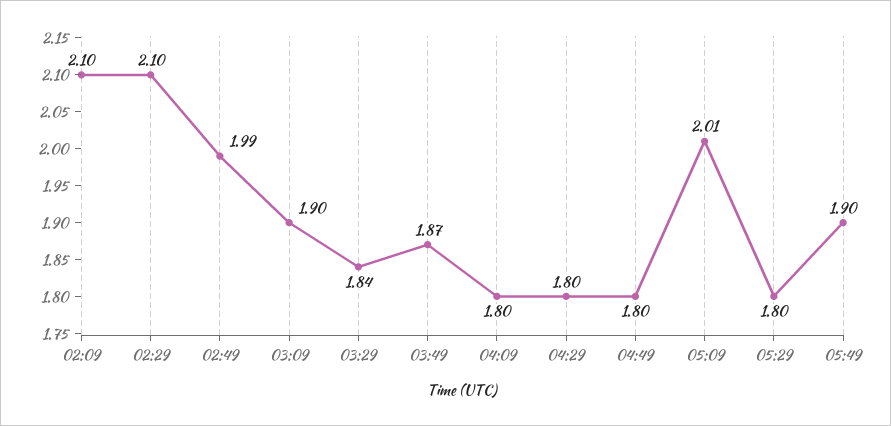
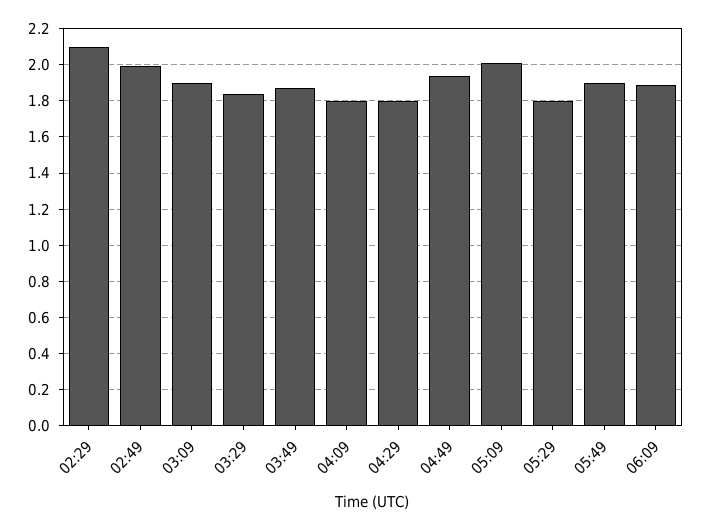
02:09: 2.1 -> none
04:49: 1.8 -> 1.95
06:09: none -> 1.9

